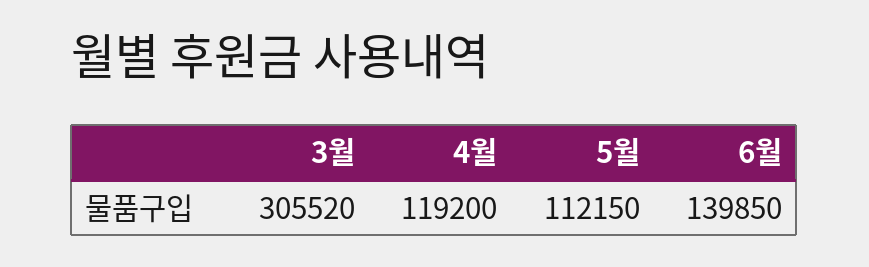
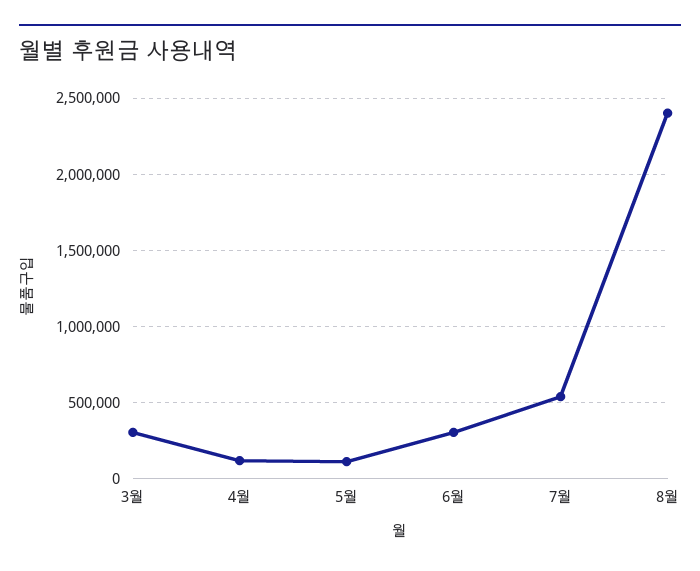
6월: 139850 -> 300000
7월: none -> 550000
8월: none -> 2400000

